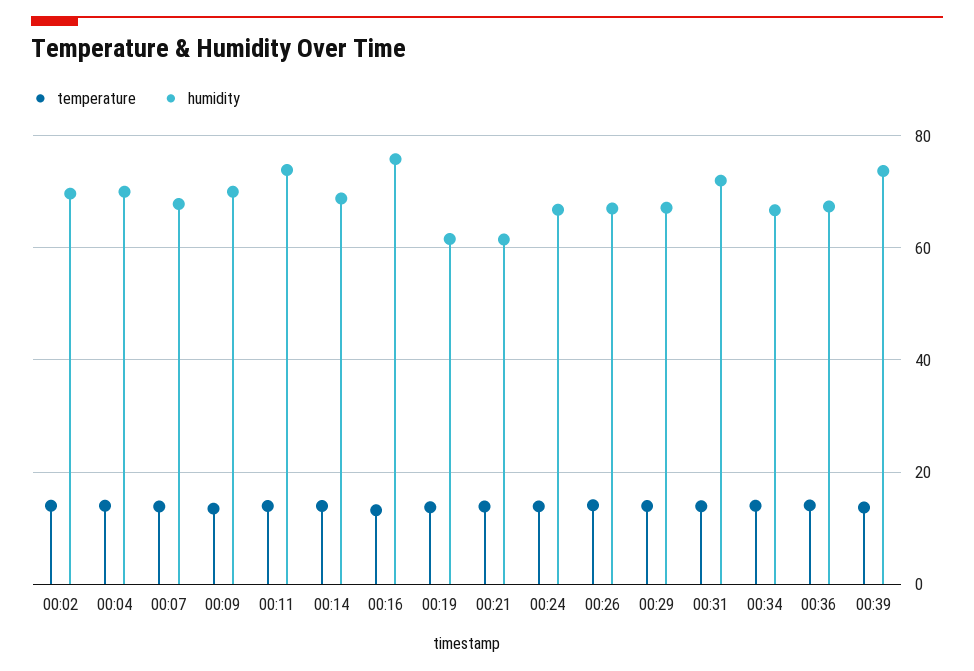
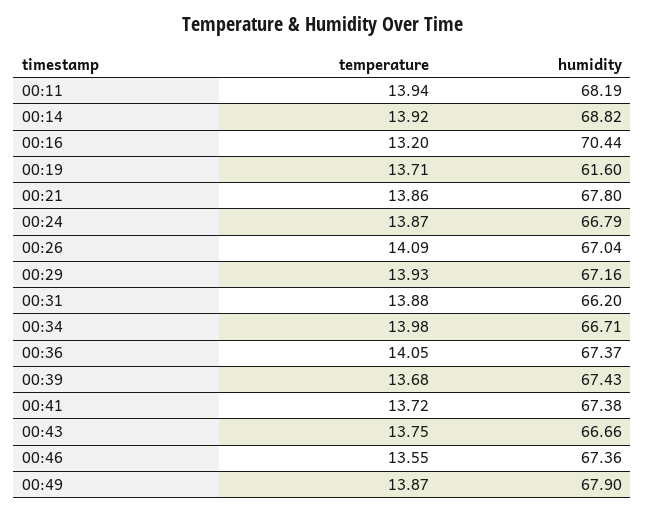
temperature, 00:02: 14 -> none
humidity, 00:02: 70 -> none
temperature, 00:04: 14 -> none
humidity, 00:04: 70 -> none
temperature, 00:07: 14 -> none
humidity, 00:07: 68 -> none
temperature, 00:09: 14 -> none
humidity, 00:09: 70 -> none
humidity, 00:11: 74 -> 68.19
humidity, 00:16: 76 -> 70.44
humidity, 00:21: 62 -> 67.8
humidity, 00:31: 72 -> 66.2
humidity, 00:39: 74 -> 67.43
temperature, 00:41: none -> 13.72
humidity, 00:41: none -> 67.38
temperature, 00:43: none -> 13.75
humidity, 00:43: none -> 66.66
temperature, 00:46: none -> 13.55
humidity, 00:46: none -> 67.36
temperature, 00:49: none -> 13.87
humidity, 00:49: none -> 67.9

